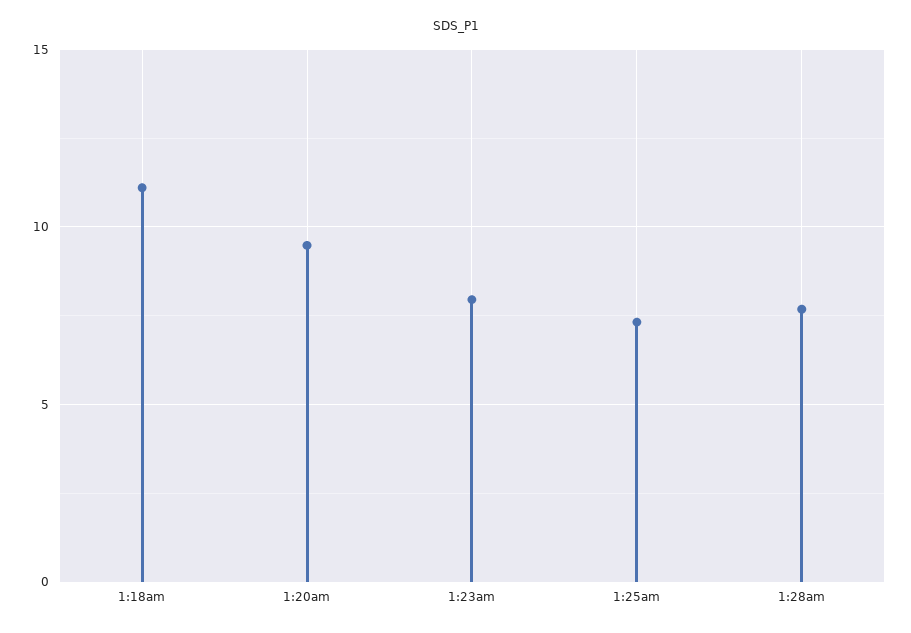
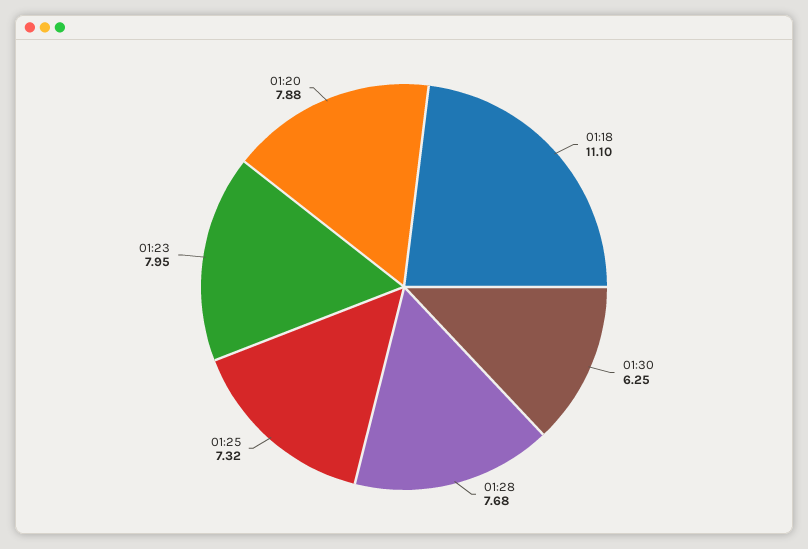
1:20am: 9.5 -> 7.88
01:30: none -> 6.25

